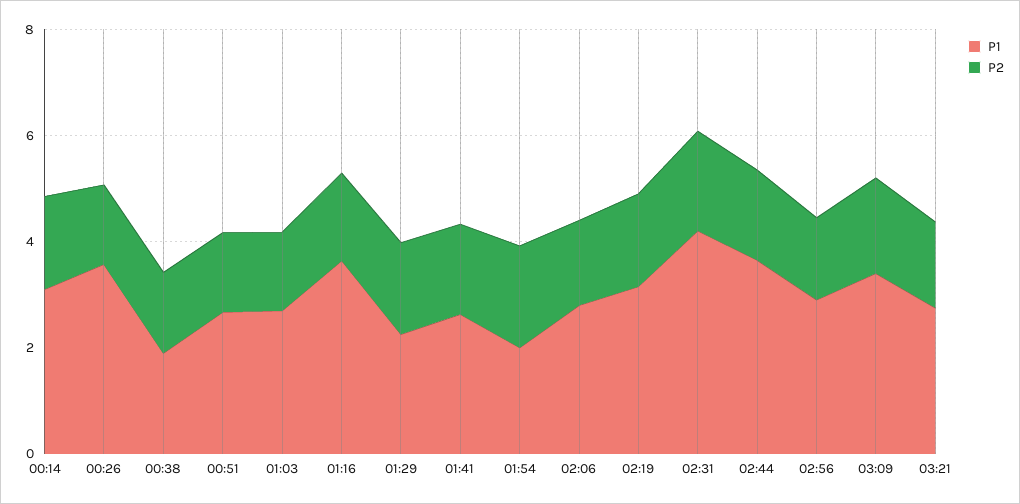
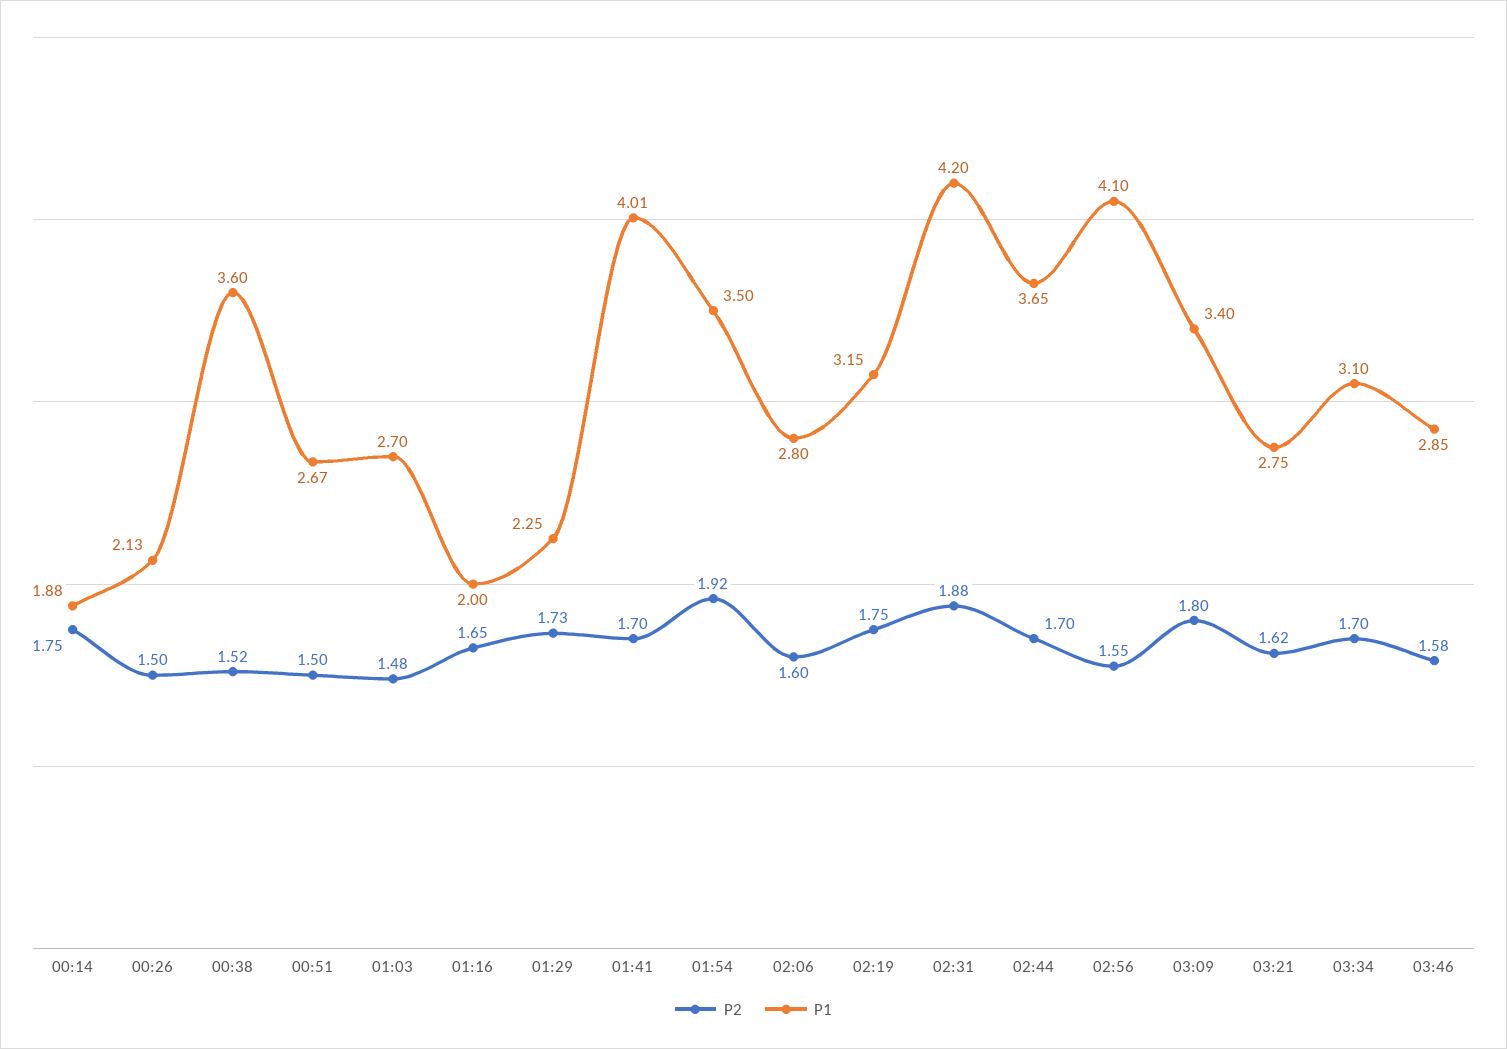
P1, 00:14: 3 -> 1.88
P1, 00:26: 3.5 -> 2.13
P1, 00:38: 2 -> 3.6
P1, 01:16: 3.5 -> 2
P1, 01:41: 2.5 -> 4.01
P1, 01:54: 2 -> 3.5
P1, 02:56: 3 -> 4.1
P2, 03:34: none -> 1.7
P1, 03:34: none -> 3.1
P2, 03:46: none -> 1.58
P1, 03:46: none -> 2.85

